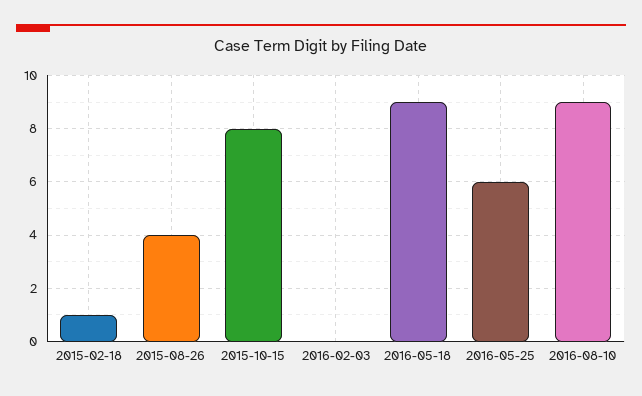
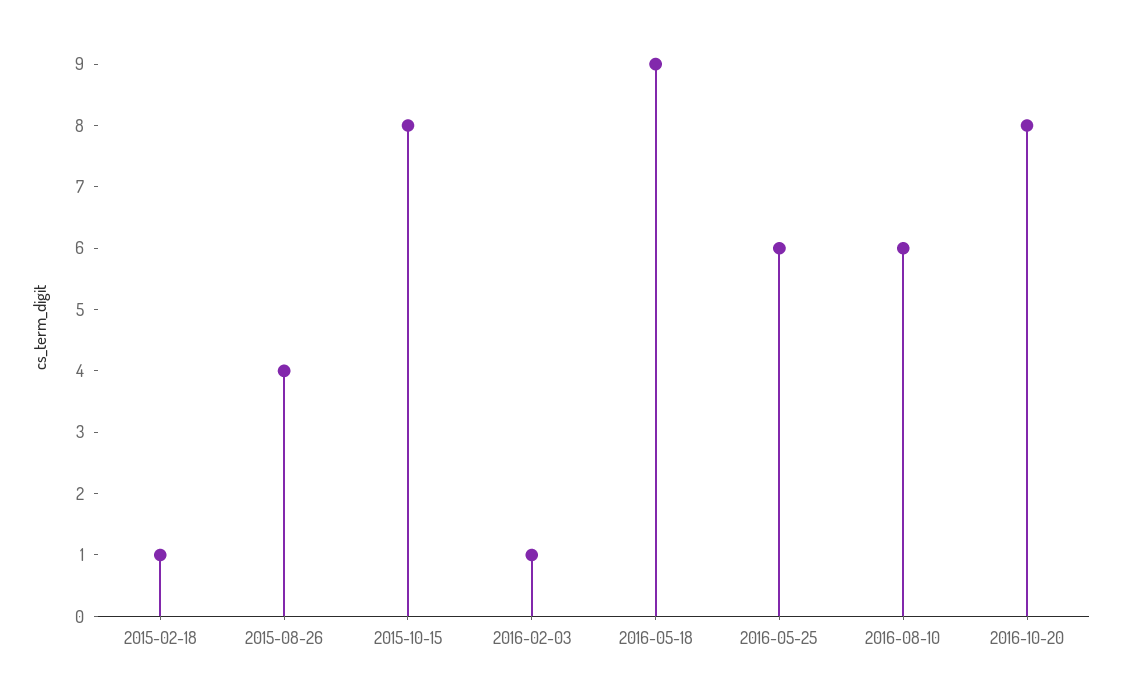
2016-02-03: 0 -> 1
2016-08-10: 9 -> 6
2016-10-20: none -> 8

